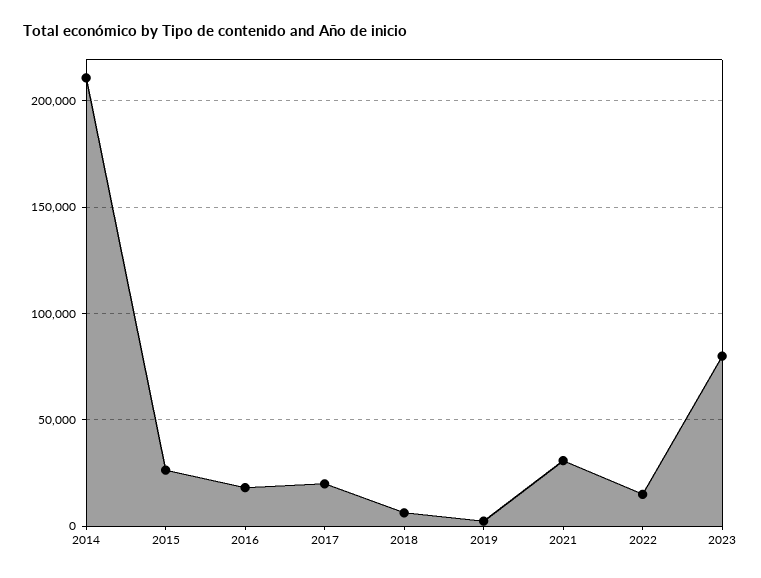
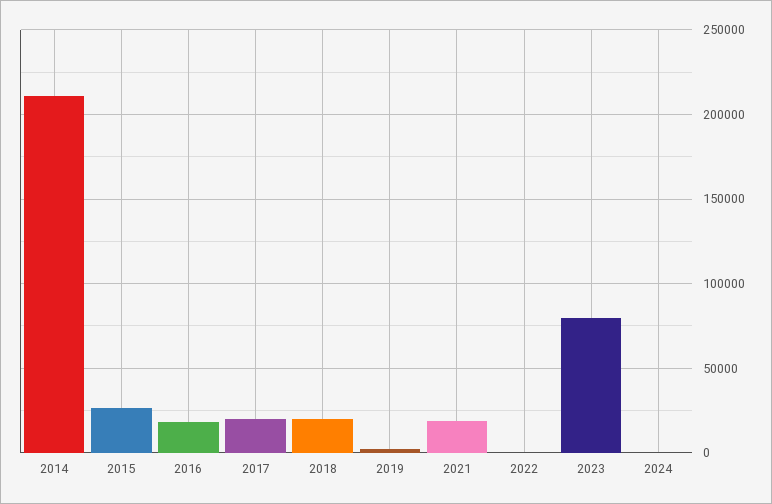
2018: 5000 -> 20000
2021: 30000 -> 20000
2022: 15000 -> 0
2024: none -> 0

